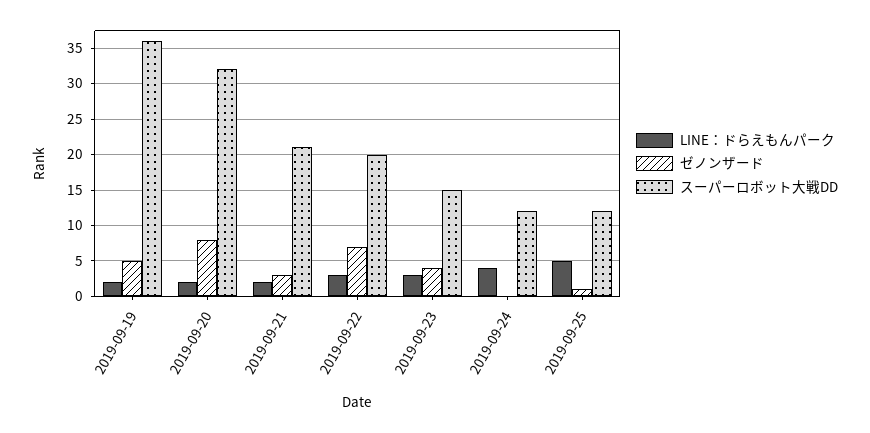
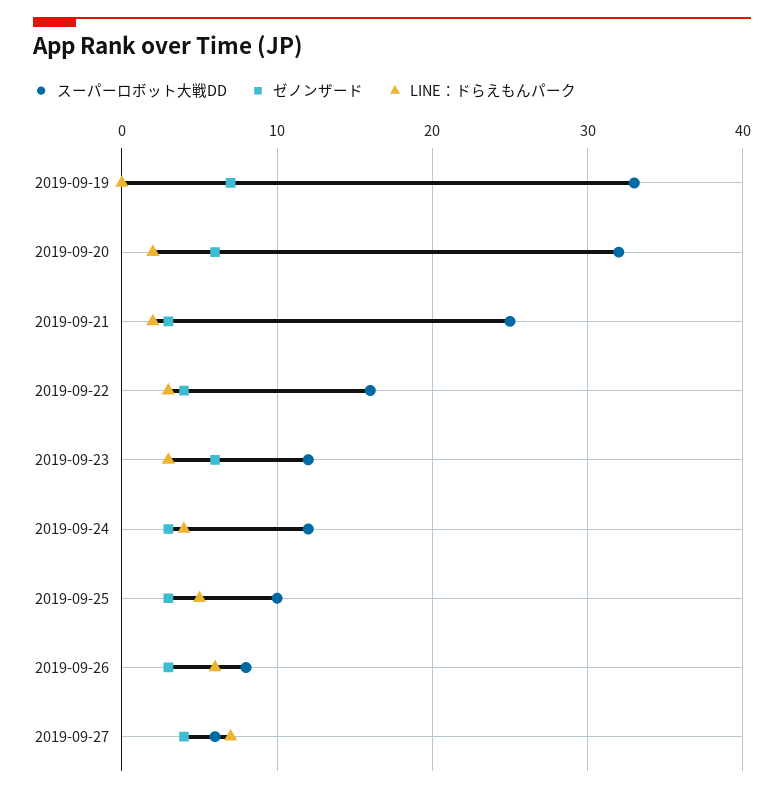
LINE：ドらえもんパーク, 2019-09-19: 2 -> 0
ゼノンザード, 2019-09-19: 5 -> 7
スーパーロボット大戦DD, 2019-09-19: 36 -> 33
ゼノンザード, 2019-09-20: 8 -> 6
スーパーロボット大戦DD, 2019-09-21: 21 -> 25
ゼノンザード, 2019-09-22: 7 -> 4
スーパーロボット大戦DD, 2019-09-22: 20 -> 16
ゼノンザード, 2019-09-23: 4 -> 6
スーパーロボット大戦DD, 2019-09-23: 15 -> 12
ゼノンザード, 2019-09-24: 0 -> 3
ゼノンザード, 2019-09-25: 1 -> 3
スーパーロボット大戦DD, 2019-09-25: 12 -> 10
スーパーロボット大戦DD, 2019-09-26: none -> 8
ゼノンザード, 2019-09-26: none -> 3
LINE：ドらえもんパーク, 2019-09-26: none -> 6
スーパーロボット大戦DD, 2019-09-27: none -> 6
ゼノンザード, 2019-09-27: none -> 4
LINE：ドらえもんパーク, 2019-09-27: none -> 7

